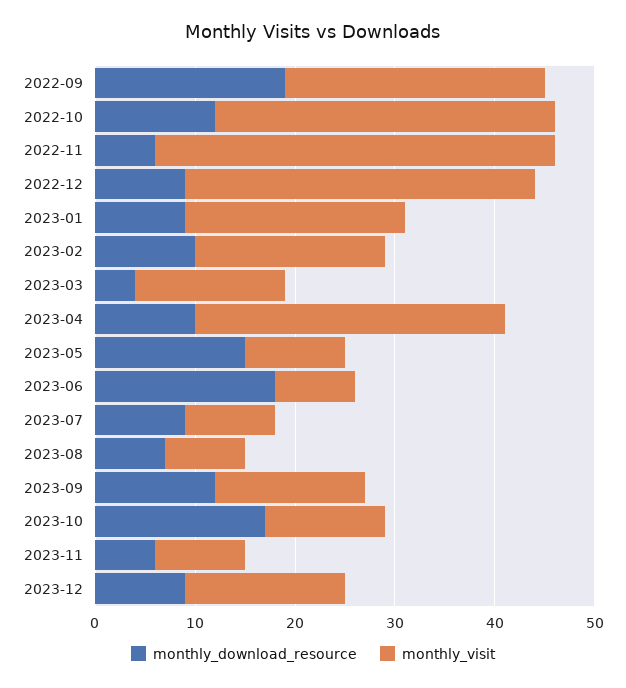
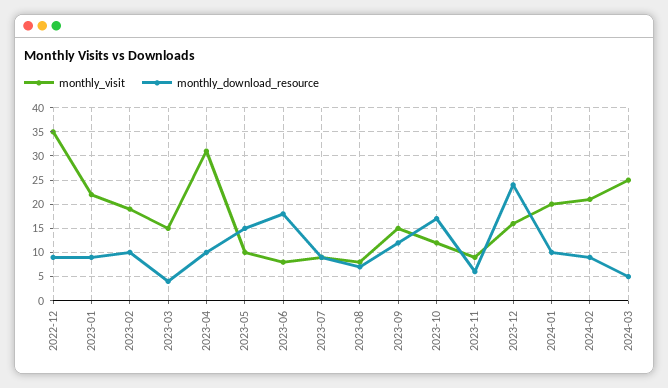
monthly_download_resource, 2022-09: 19 -> none
monthly_visit, 2022-09: 26 -> none
monthly_download_resource, 2022-10: 12 -> none
monthly_visit, 2022-10: 34 -> none
monthly_download_resource, 2022-11: 6 -> none
monthly_visit, 2022-11: 40 -> none
monthly_download_resource, 2023-12: 9 -> 25
monthly_visit, 2024-01: none -> 20
monthly_download_resource, 2024-01: none -> 10
monthly_visit, 2024-02: none -> 20
monthly_download_resource, 2024-02: none -> 10
monthly_visit, 2024-03: none -> 25
monthly_download_resource, 2024-03: none -> 5

